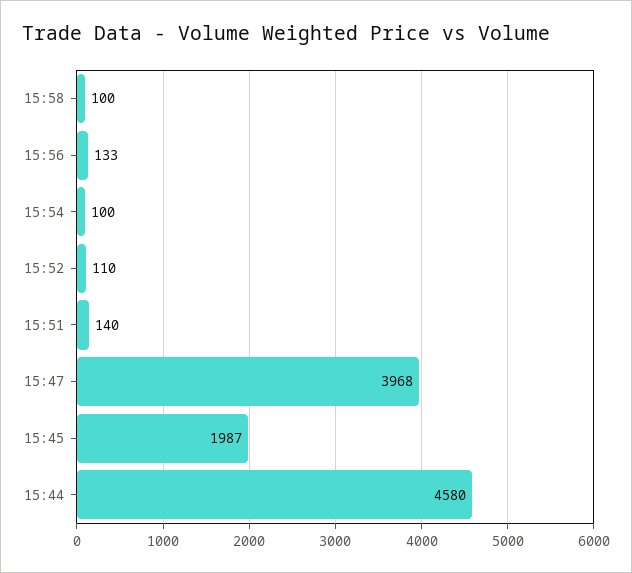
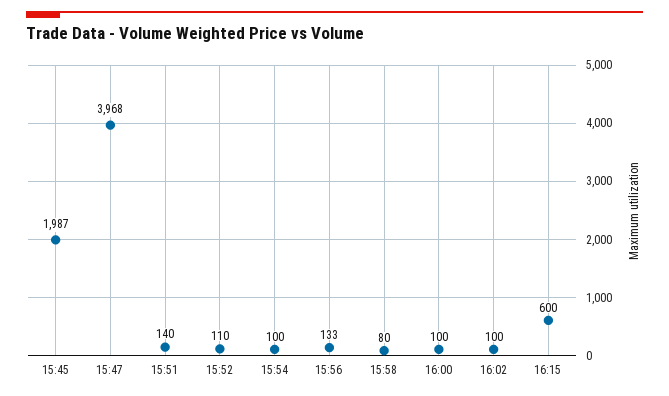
15:58: 100 -> 80
15:44: 4580 -> none
16:00: none -> 100
16:02: none -> 100
16:15: none -> 600

